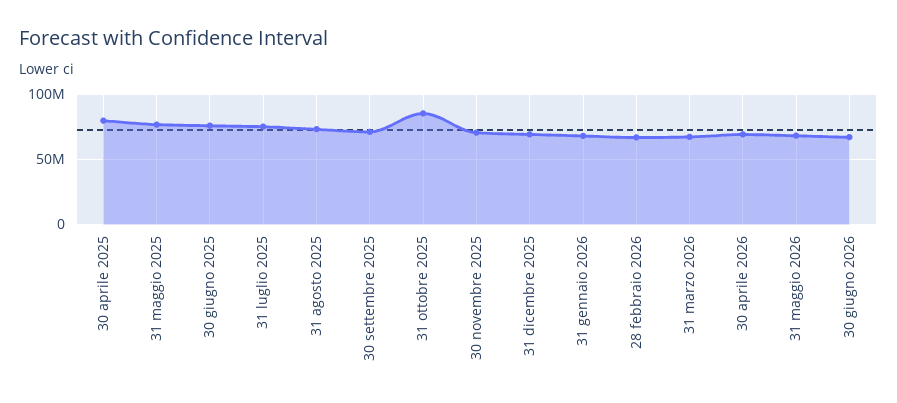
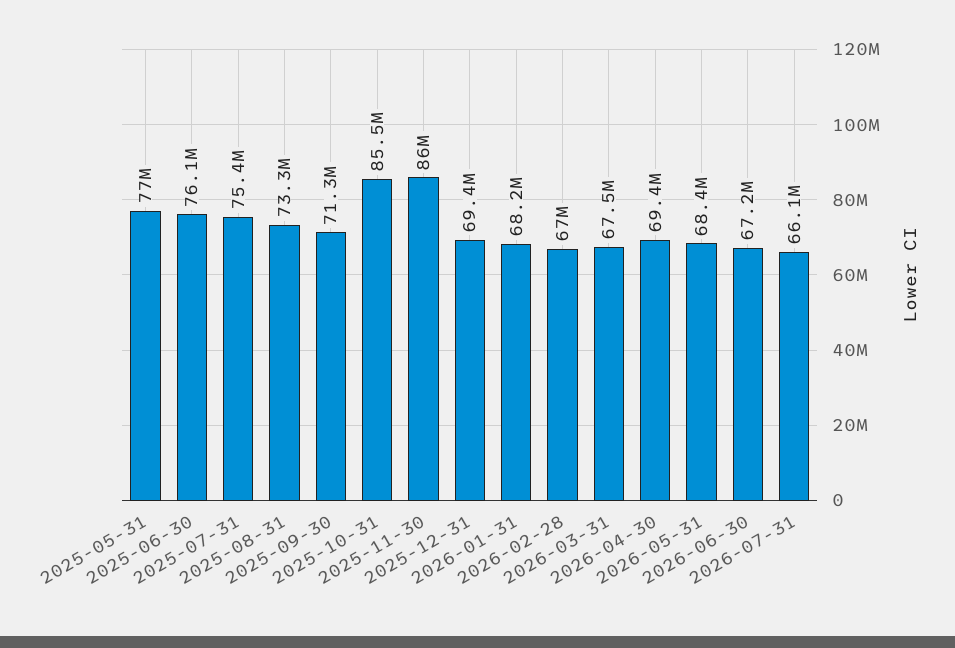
30 aprile 2025: 80000000 -> none
30 novembre 2025: 70000000 -> 86000000
2026-07-31: none -> 66100000

